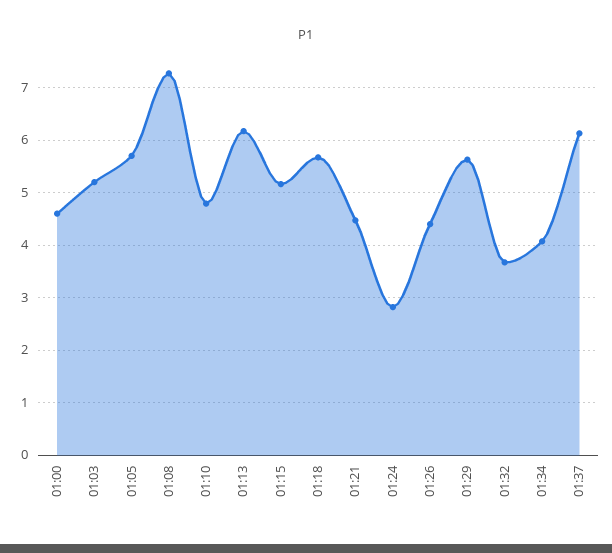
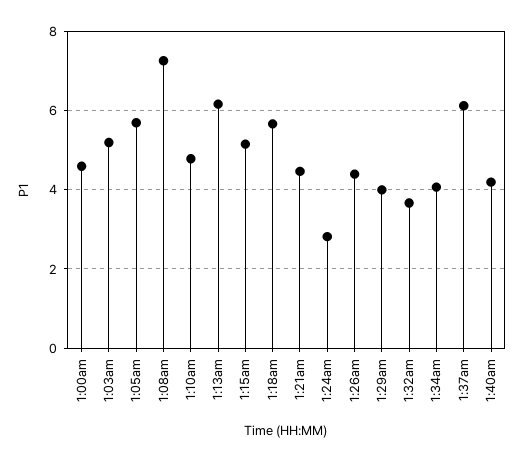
01:29: 5.6 -> 4
1:40am: none -> 4.2

